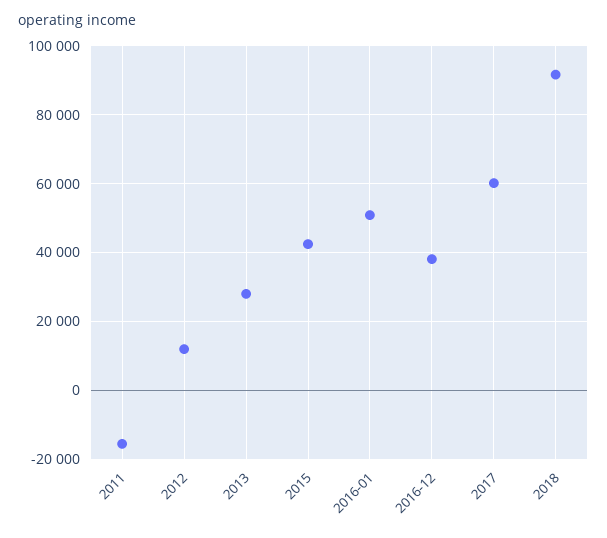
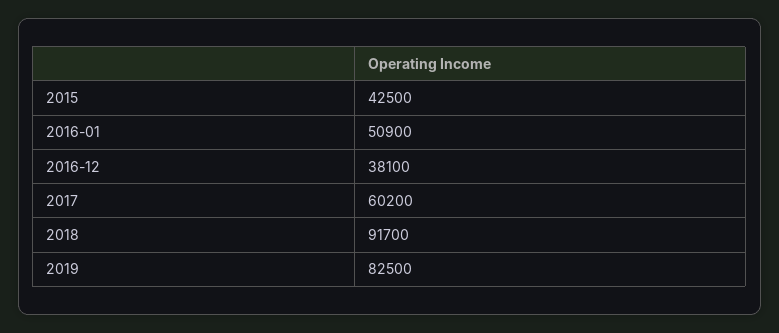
2011: -16000 -> none
2012: 12000 -> none
2013: 28000 -> none
2019: none -> 82500

